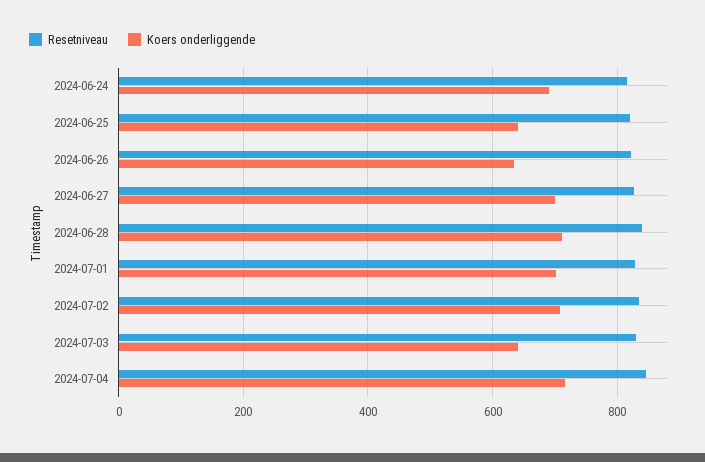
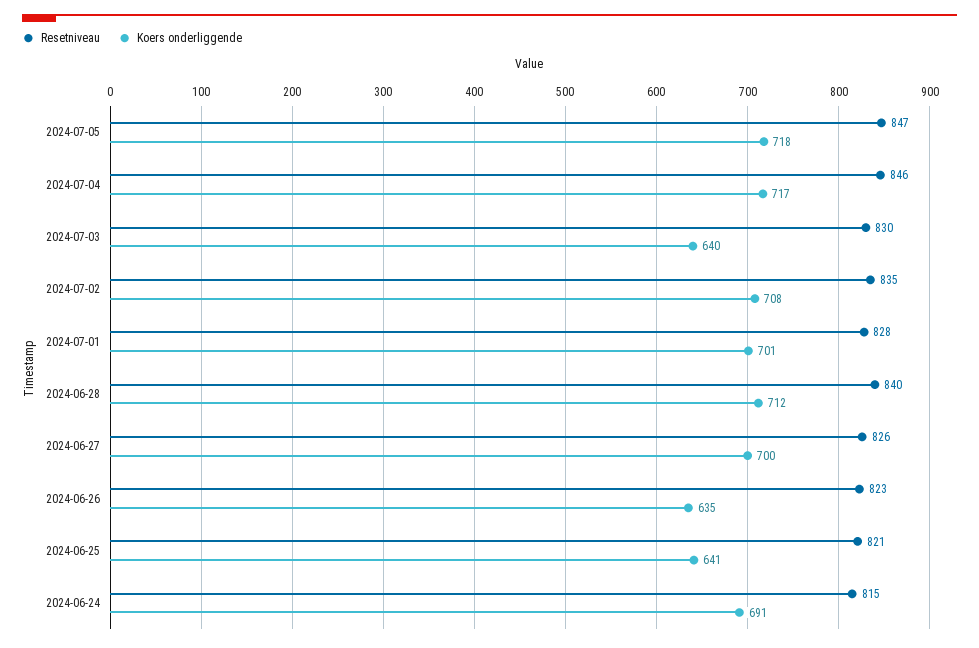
Resetniveau, 2024-07-05: none -> 847
Koers onderliggende, 2024-07-05: none -> 718

